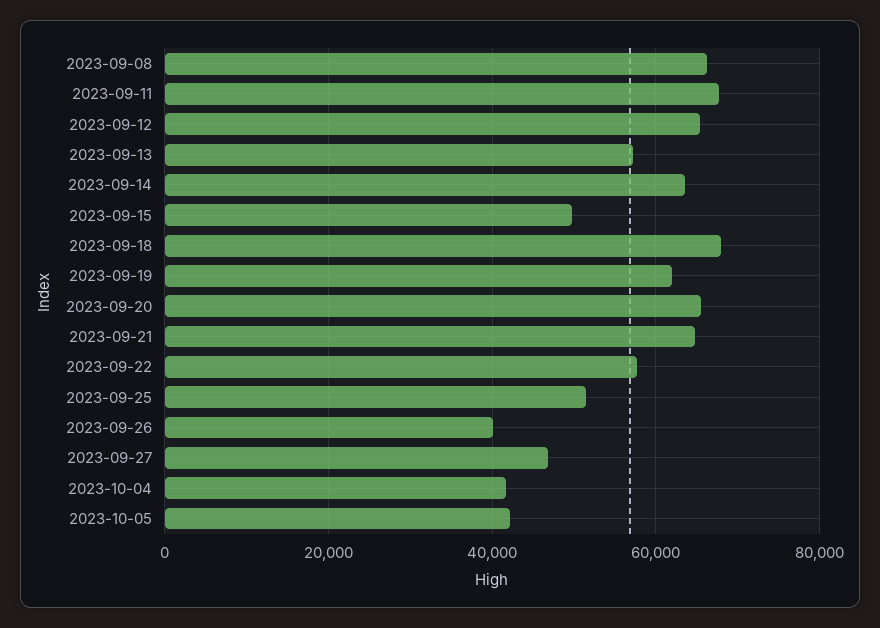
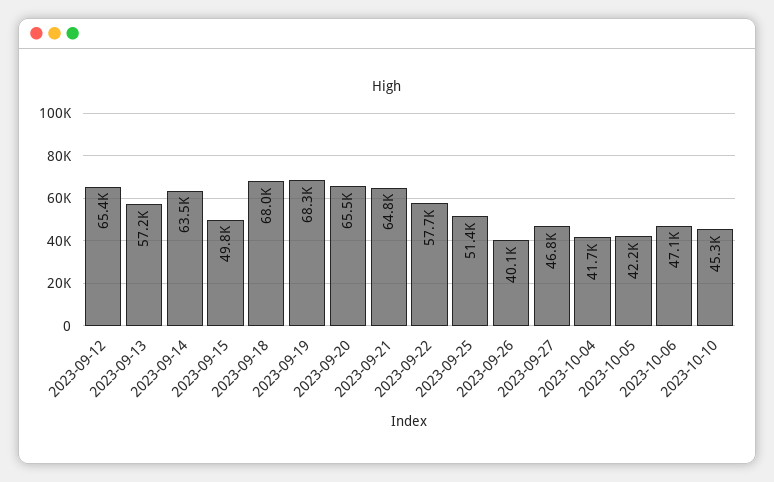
2023-09-08: 66000 -> none
2023-09-11: 68000 -> none
2023-09-19: 62000 -> 68300
2023-10-06: none -> 47100
2023-10-10: none -> 45300

